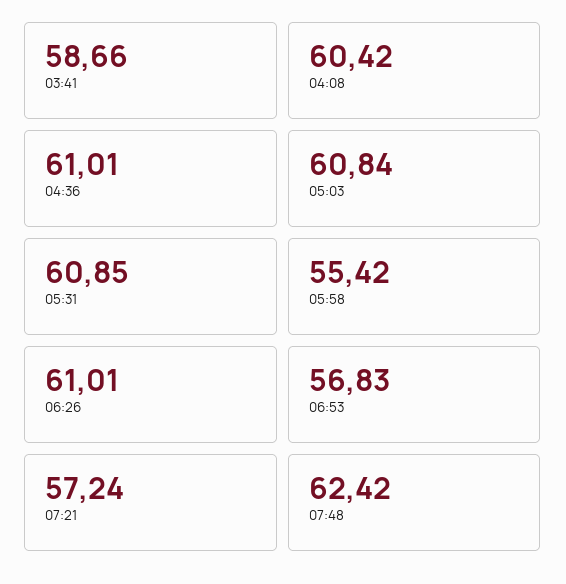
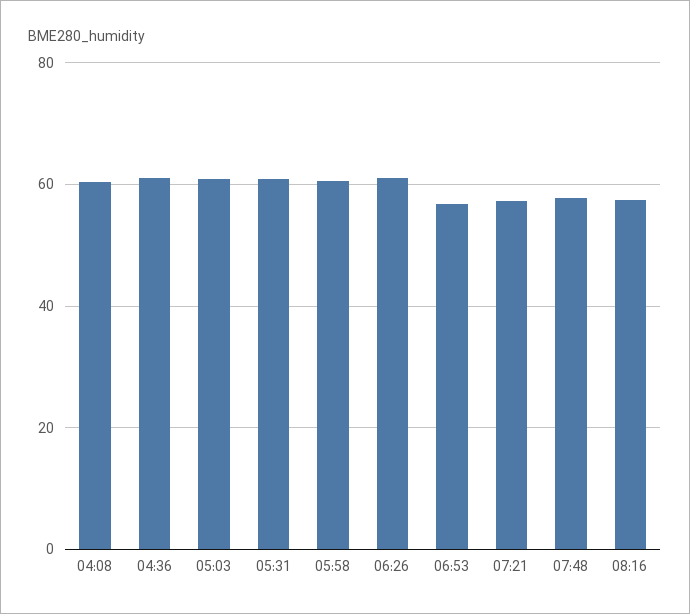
03:41: 58.66 -> none
05:58: 55.42 -> 60
07:48: 62.42 -> 58
08:16: none -> 58

